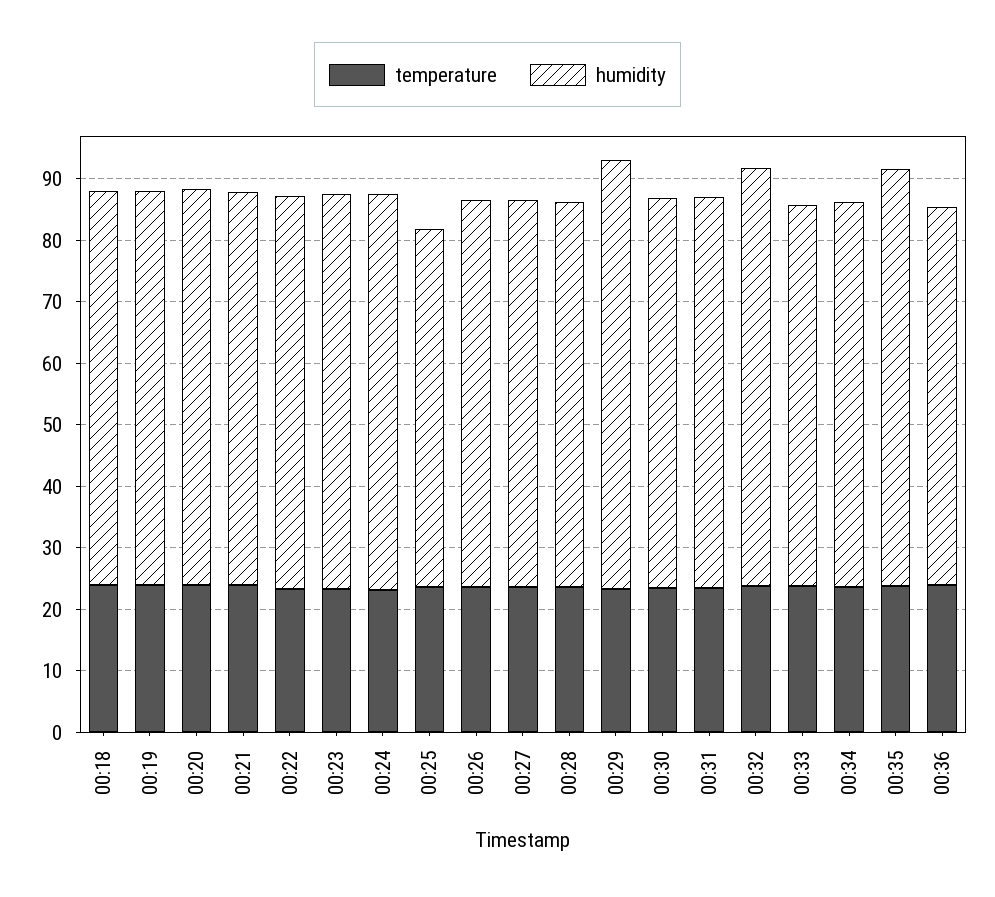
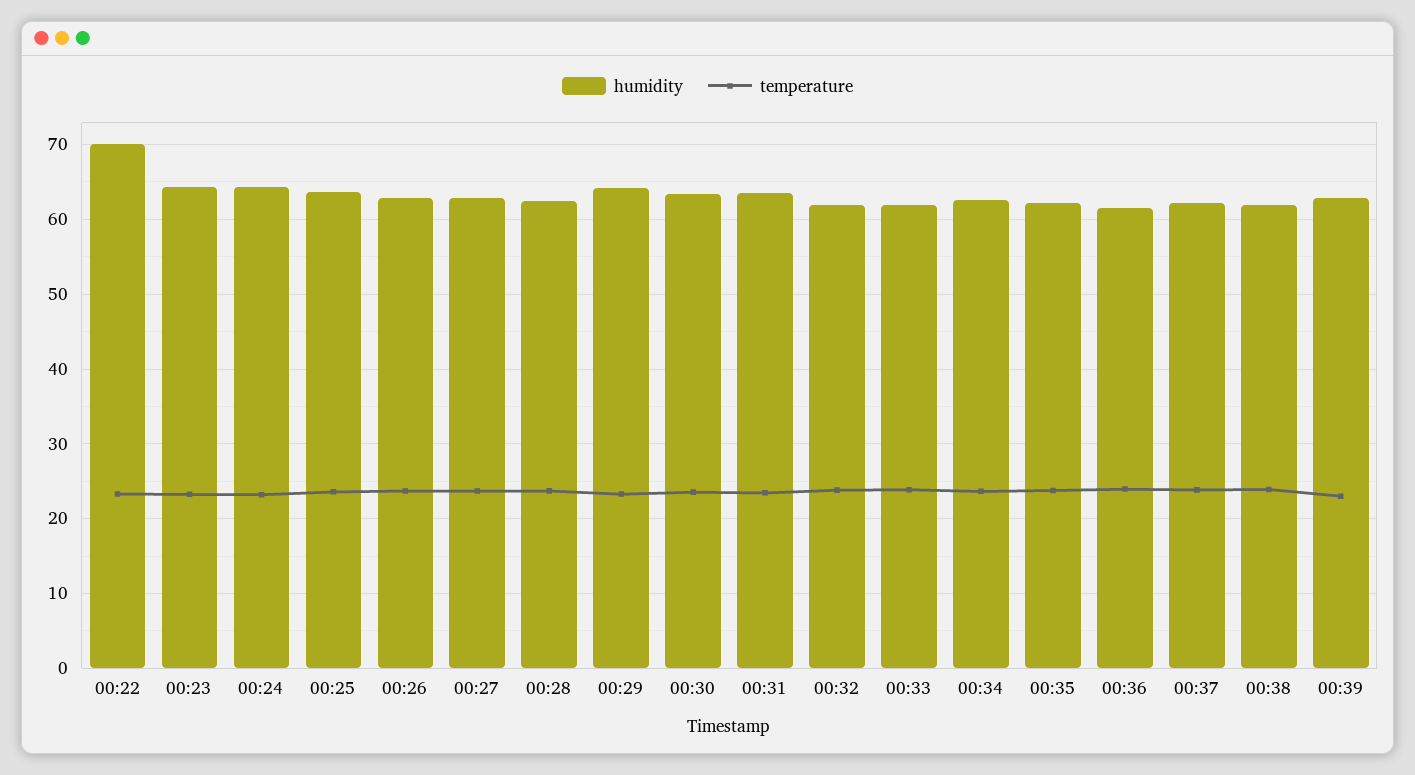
temperature, 00:18: 24 -> none
humidity, 00:18: 64 -> none
temperature, 00:19: 24 -> none
humidity, 00:19: 64 -> none
temperature, 00:20: 24 -> none
humidity, 00:20: 64 -> none
temperature, 00:21: 24 -> none
humidity, 00:21: 64 -> none
humidity, 00:22: 64 -> 70
humidity, 00:25: 58 -> 64
humidity, 00:29: 70 -> 64
humidity, 00:32: 68 -> 62
humidity, 00:35: 68 -> 62
humidity, 00:37: none -> 62
temperature, 00:37: none -> 24
humidity, 00:38: none -> 62
temperature, 00:38: none -> 24
humidity, 00:39: none -> 63
temperature, 00:39: none -> 23

